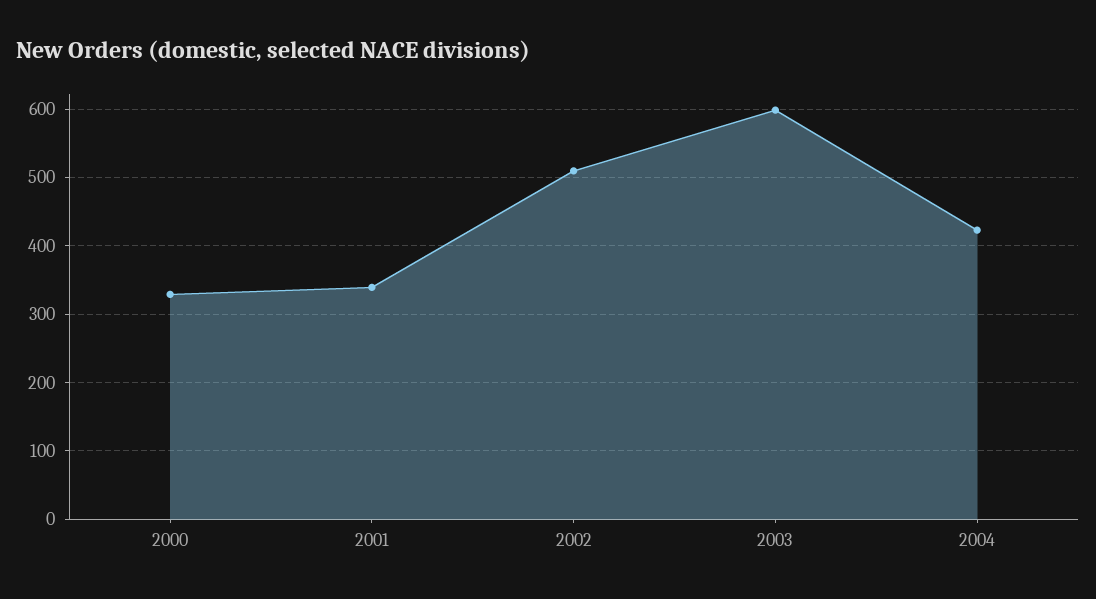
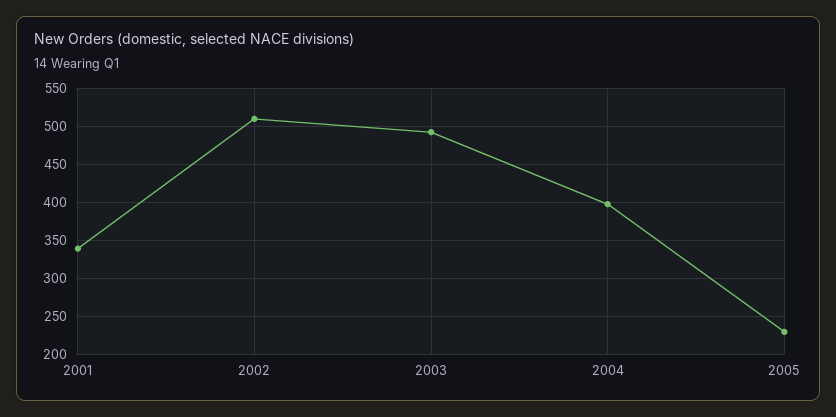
2000: 330 -> none
2003: 600 -> 490
2004: 420 -> 400
2005: none -> 230

